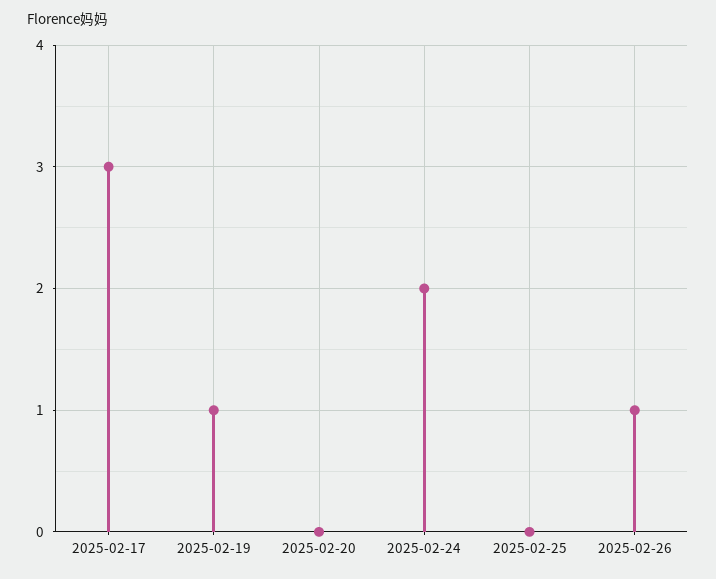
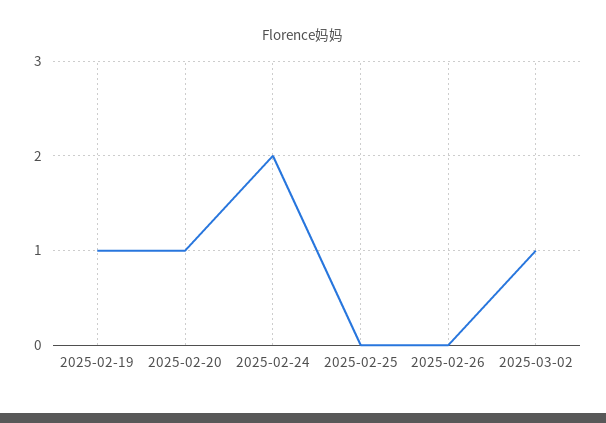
2025-02-17: 3 -> none
2025-02-20: 0 -> 1
2025-02-26: 1 -> 0
2025-03-02: none -> 1

